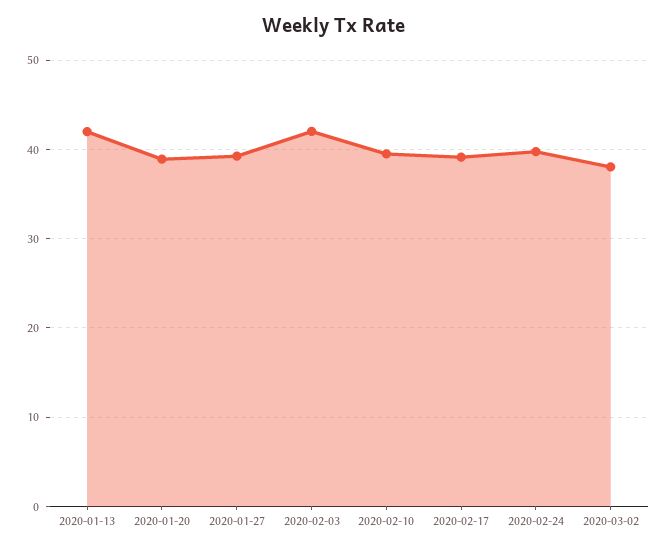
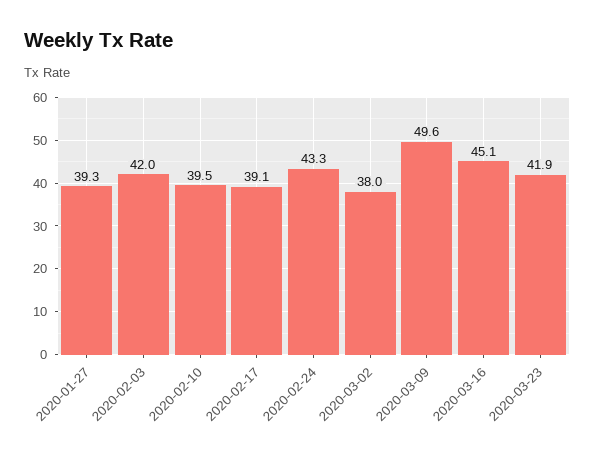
2020-01-13: 42 -> none
2020-01-20: 39 -> none
2020-02-24: 40 -> 43.3
2020-03-09: none -> 49.6
2020-03-16: none -> 45.1
2020-03-23: none -> 41.9

